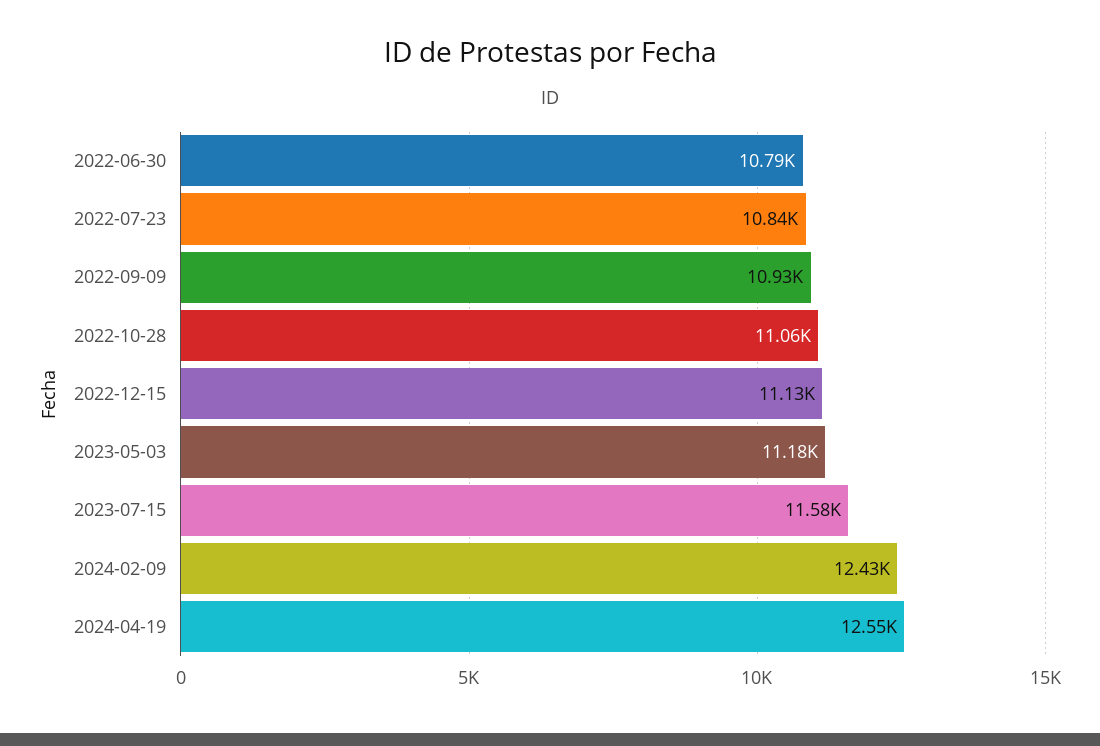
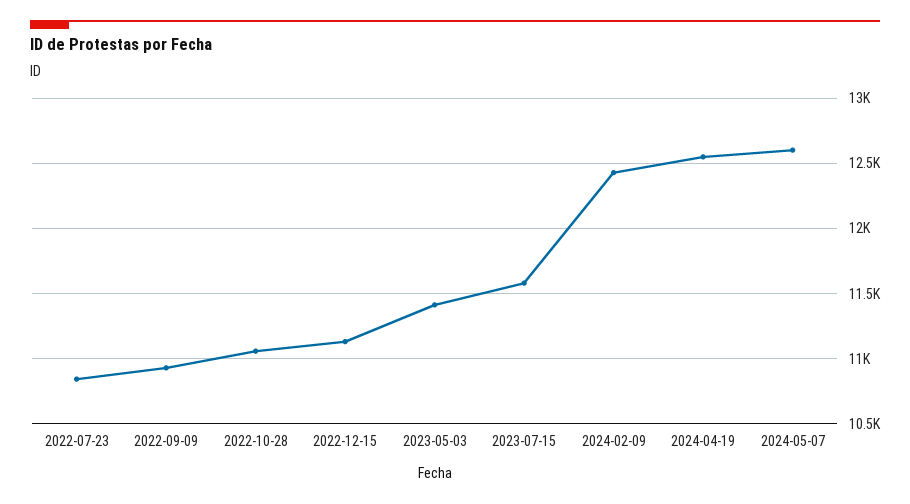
2022-06-30: 10790 -> none
2023-05-03: 11180 -> 11400
2024-05-07: none -> 12600

